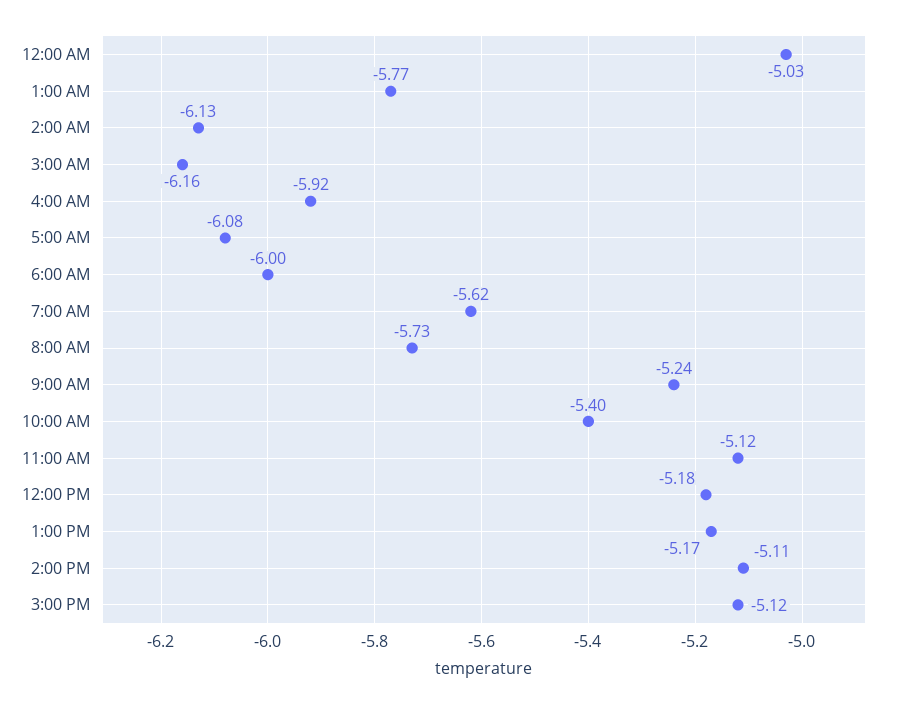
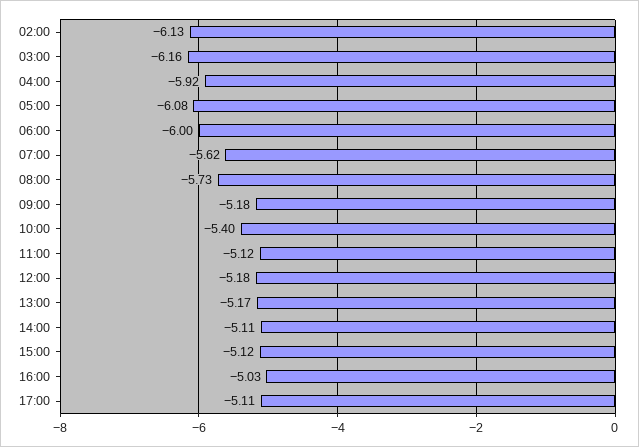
12:00 AM: -5.03 -> none
1:00 AM: -5.77 -> none
9:00 AM: -5.24 -> -5.18
16:00: none -> -5.03
17:00: none -> -5.11

